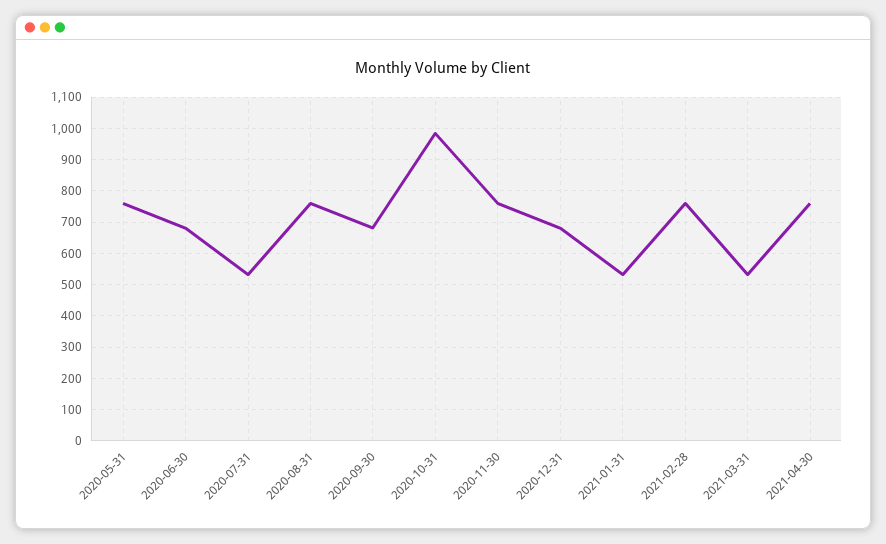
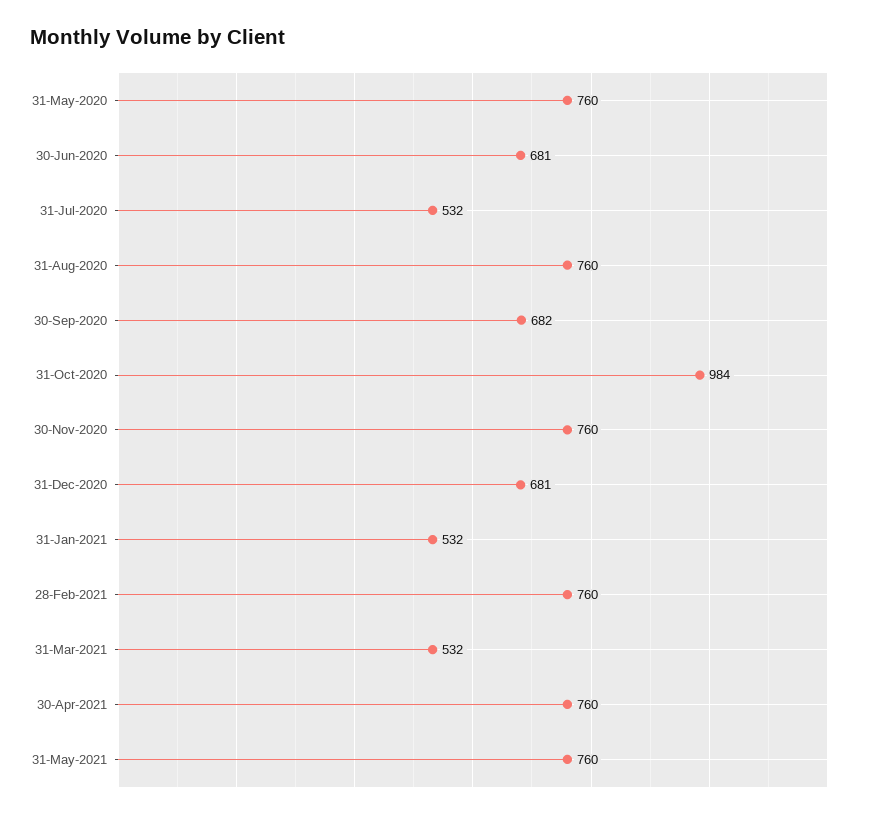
31-May-2021: none -> 760

